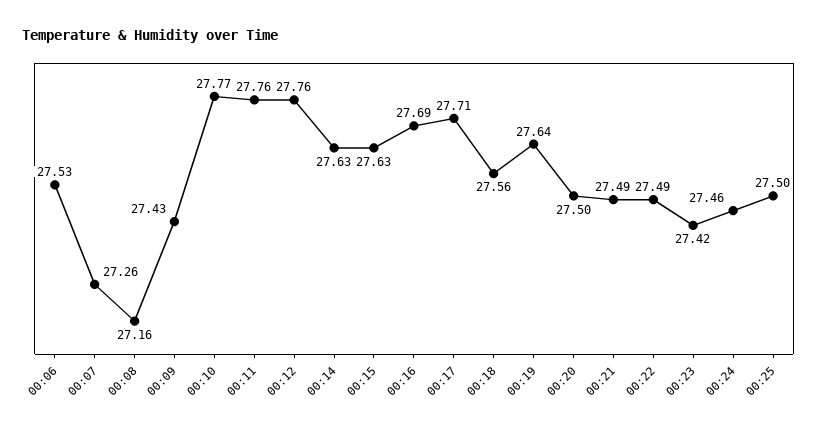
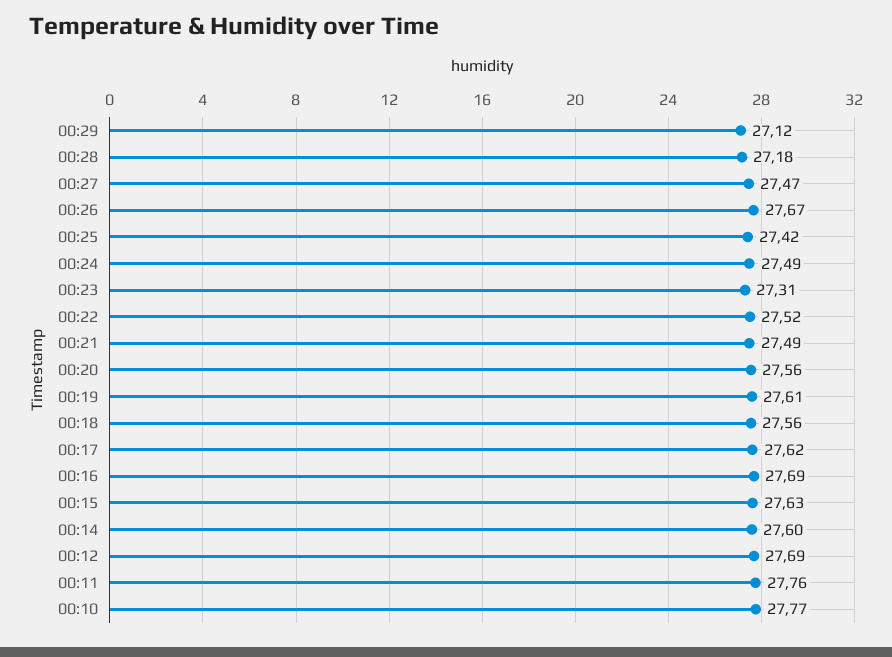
00:06: 27.53 -> none
00:07: 27.26 -> none
00:08: 27.16 -> none
00:09: 27.43 -> none
00:12: 27.76 -> 27.69
00:14: 27.63 -> 27.6
00:17: 27.71 -> 27.62
00:19: 27.64 -> 27.61
00:20: 27.5 -> 27.56
00:22: 27.49 -> 27.52
00:23: 27.42 -> 27.31
00:24: 27.46 -> 27.49
00:25: 27.5 -> 27.42
00:29: none -> 27.12
00:28: none -> 27.18
00:27: none -> 27.47
00:26: none -> 27.67

